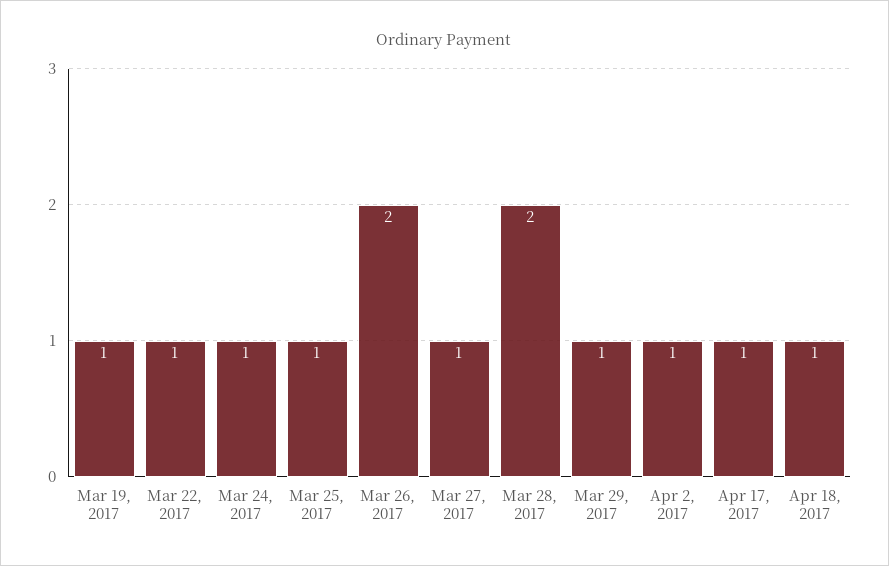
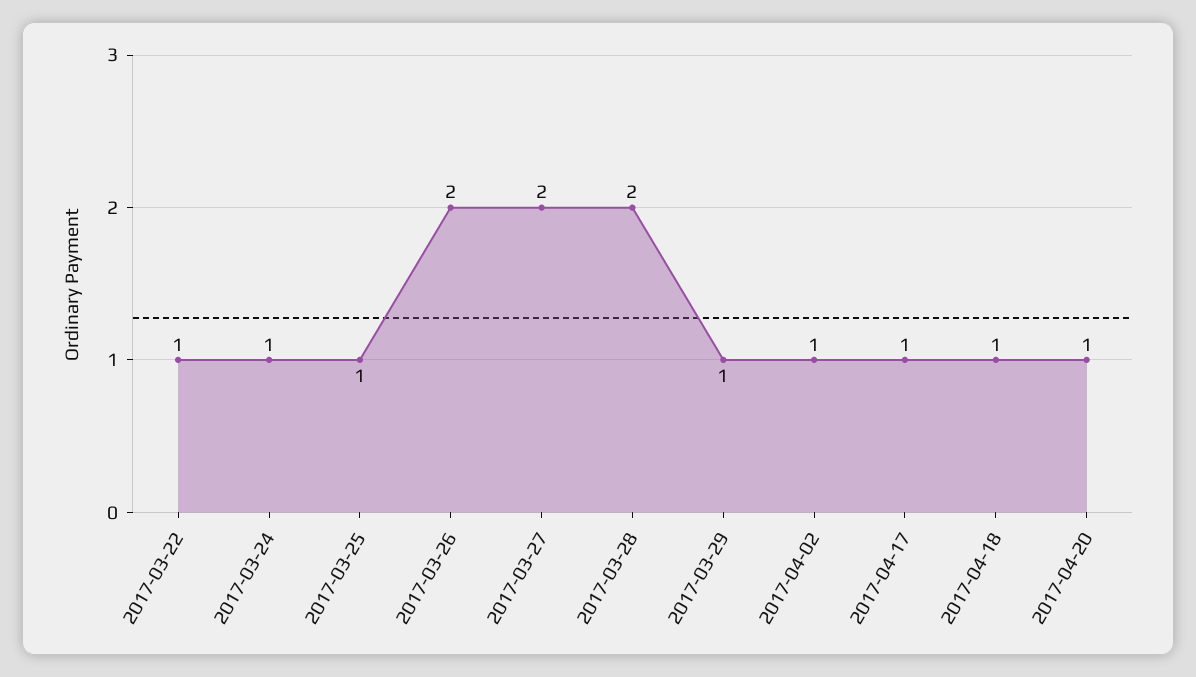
Mar 19, 2017: 1 -> none
Mar 27, 2017: 1 -> 2
2017-04-20: none -> 1

